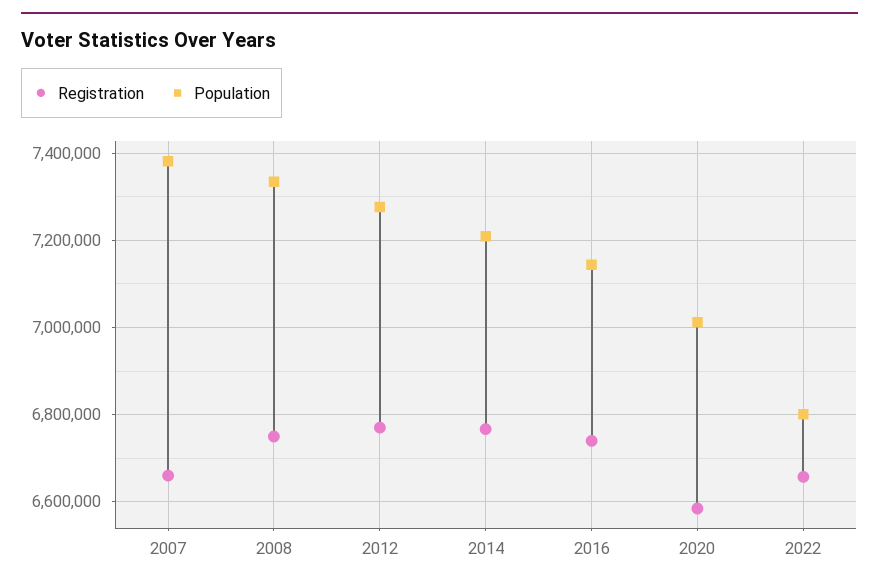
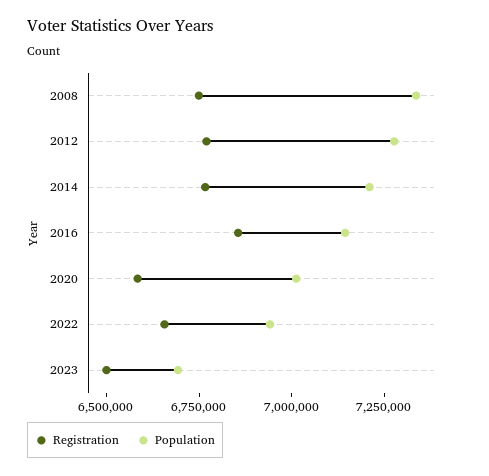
Registration, 2007: 6660000 -> none
Population, 2007: 7380000 -> none
Registration, 2016: 6740000 -> 6850000
Population, 2022: 6800000 -> 6950000
Registration, 2023: none -> 6500000
Population, 2023: none -> 6700000

